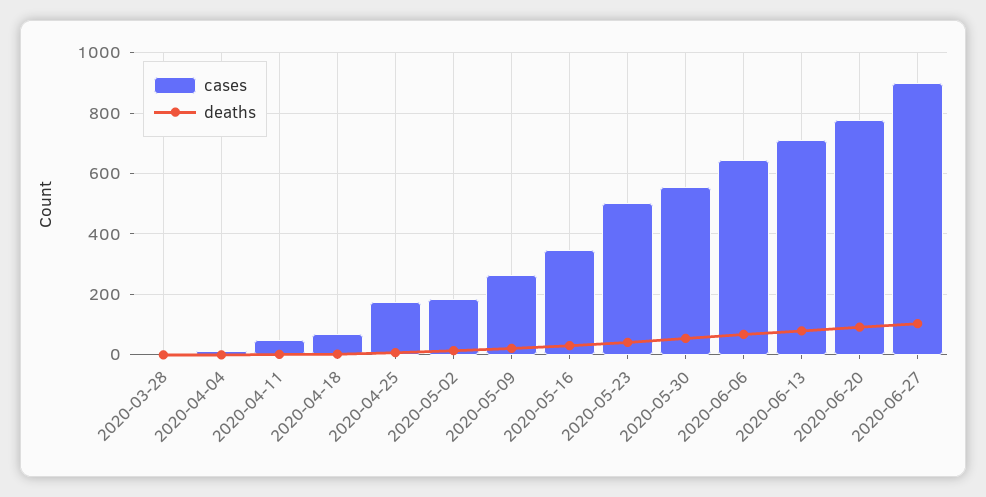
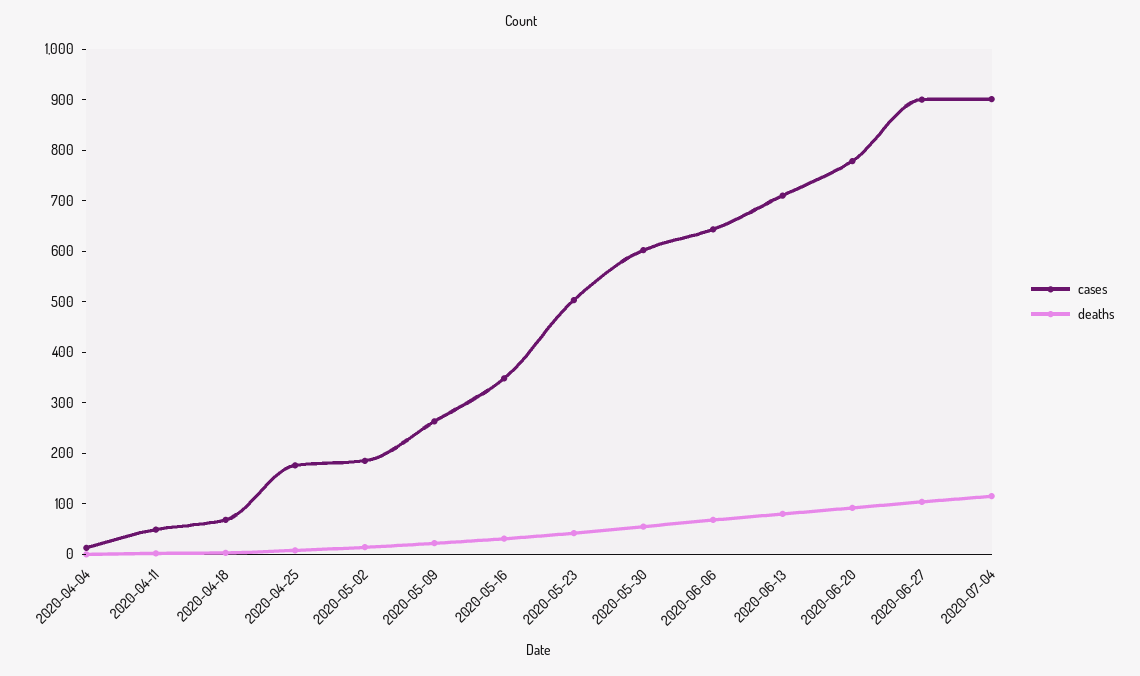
cases, 2020-03-28: 0 -> none
deaths, 2020-03-28: 0 -> none
cases, 2020-05-30: 560 -> 600
cases, 2020-07-04: none -> 900
deaths, 2020-07-04: none -> 120

